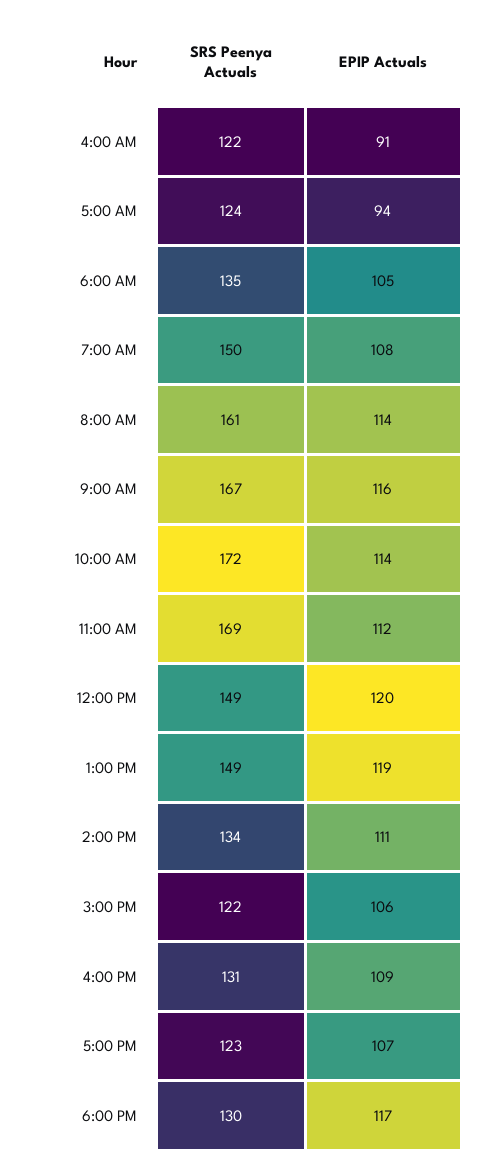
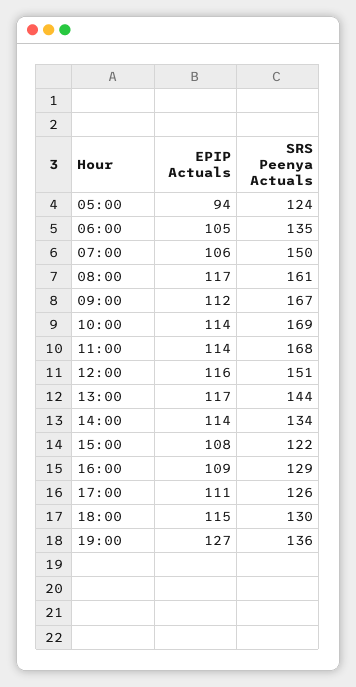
SRS Peenya Actuals, 4:00 AM: 122 -> none
EPIP Actuals, 4:00 AM: 91 -> none
EPIP Actuals, 7:00 AM: 108 -> 106
EPIP Actuals, 8:00 AM: 114 -> 117
EPIP Actuals, 9:00 AM: 116 -> 112
SRS Peenya Actuals, 10:00 AM: 172 -> 169
SRS Peenya Actuals, 11:00 AM: 169 -> 168
EPIP Actuals, 11:00 AM: 112 -> 114
SRS Peenya Actuals, 12:00 PM: 149 -> 151
EPIP Actuals, 12:00 PM: 120 -> 116
SRS Peenya Actuals, 1:00 PM: 149 -> 144
EPIP Actuals, 1:00 PM: 119 -> 117
EPIP Actuals, 2:00 PM: 111 -> 114
EPIP Actuals, 3:00 PM: 106 -> 108
SRS Peenya Actuals, 4:00 PM: 131 -> 129
SRS Peenya Actuals, 5:00 PM: 123 -> 126
EPIP Actuals, 5:00 PM: 107 -> 111
EPIP Actuals, 6:00 PM: 117 -> 115
EPIP Actuals, 19:00: none -> 127
SRS Peenya Actuals, 19:00: none -> 136

